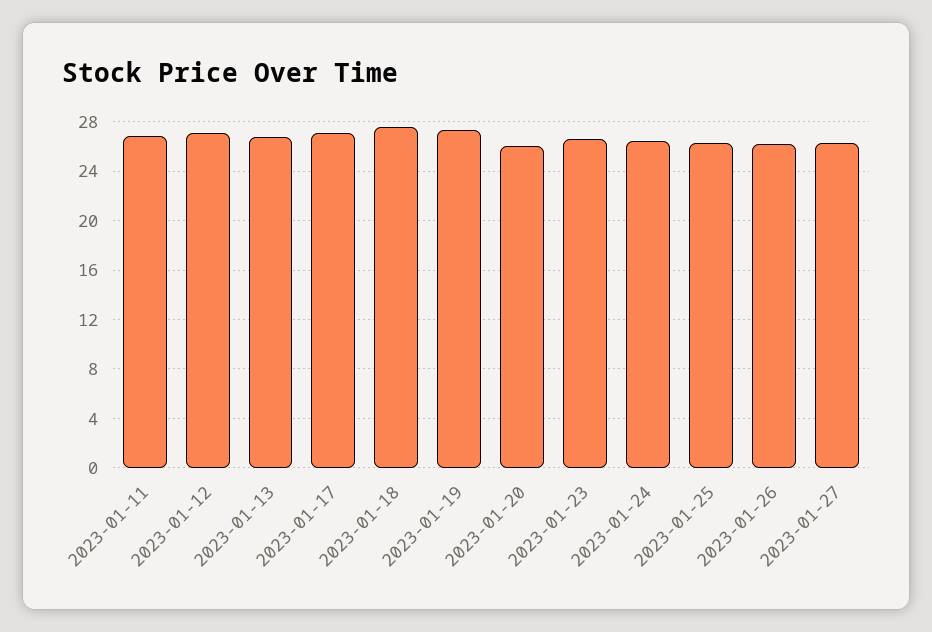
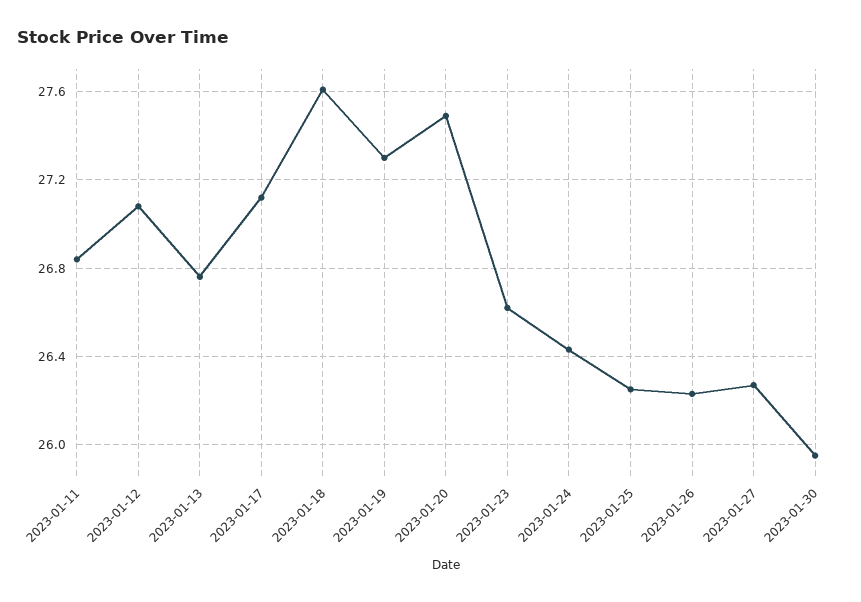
2023-01-20: 26 -> 27.5
2023-01-30: none -> 25.95

